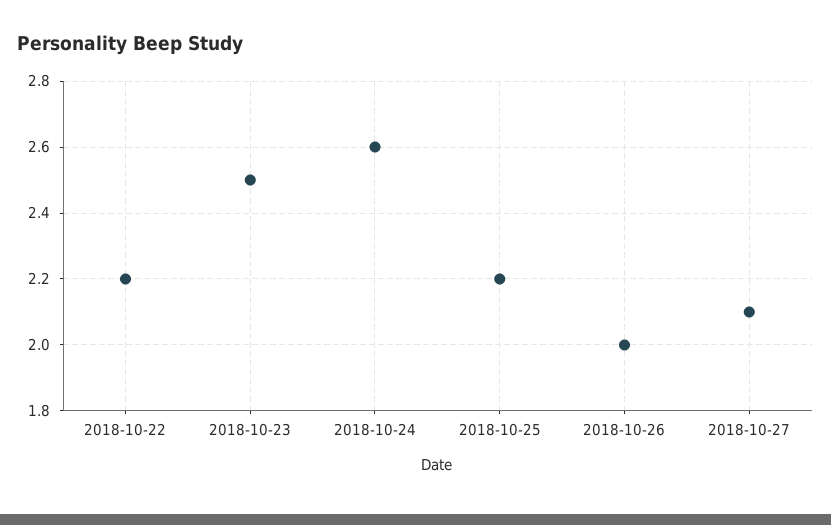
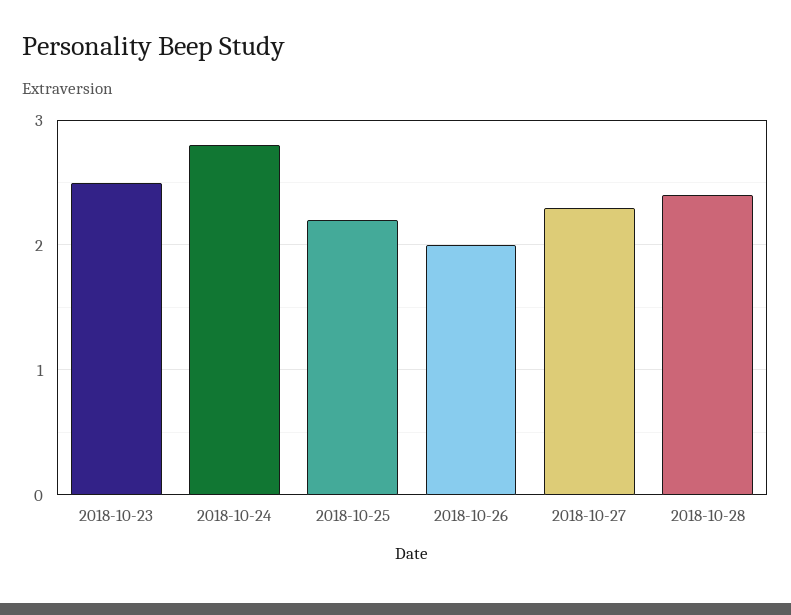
2018-10-22: 2.2 -> none
2018-10-24: 2.6 -> 2.8
2018-10-27: 2.1 -> 2.3
2018-10-28: none -> 2.4

